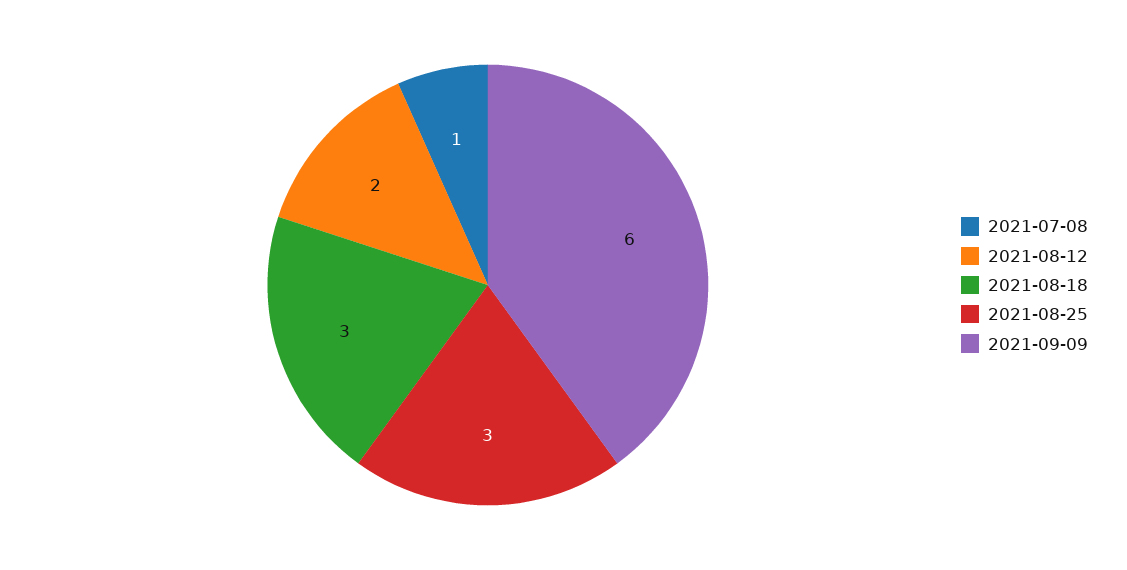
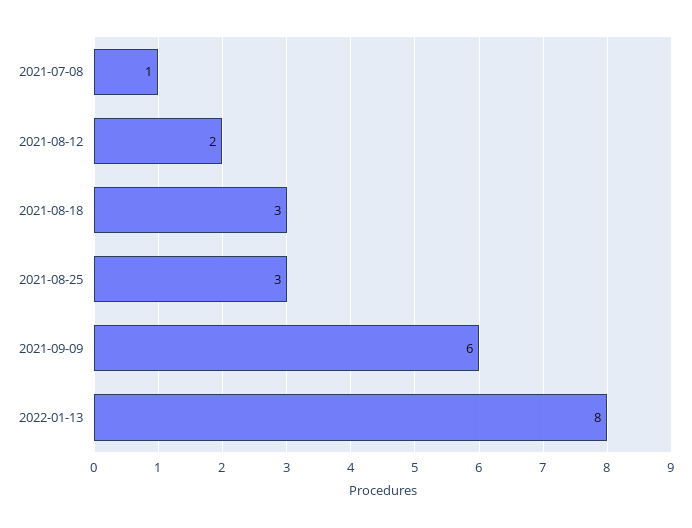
2022-01-13: none -> 8

